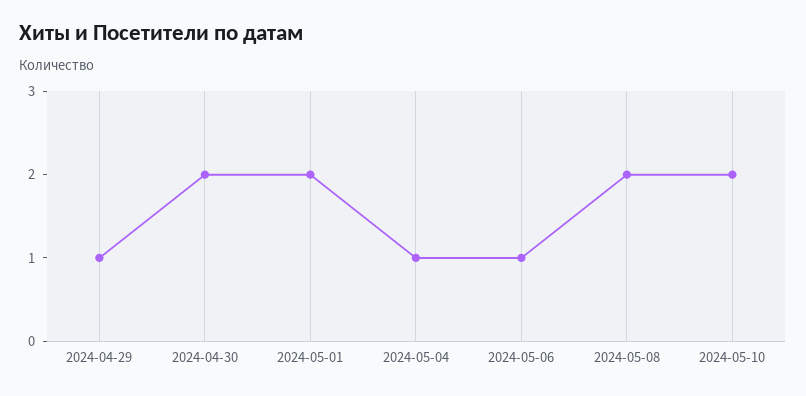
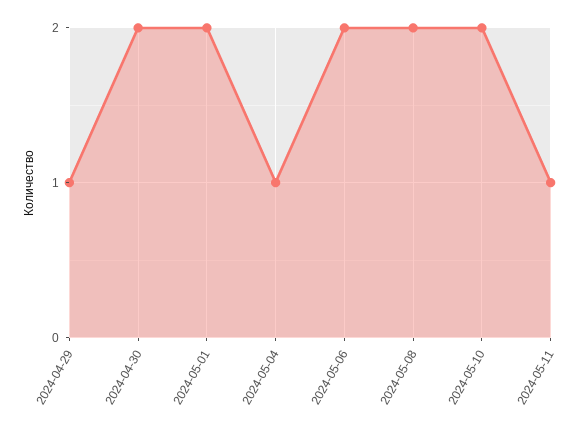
2024-05-06: 1 -> 2
2024-05-11: none -> 1

